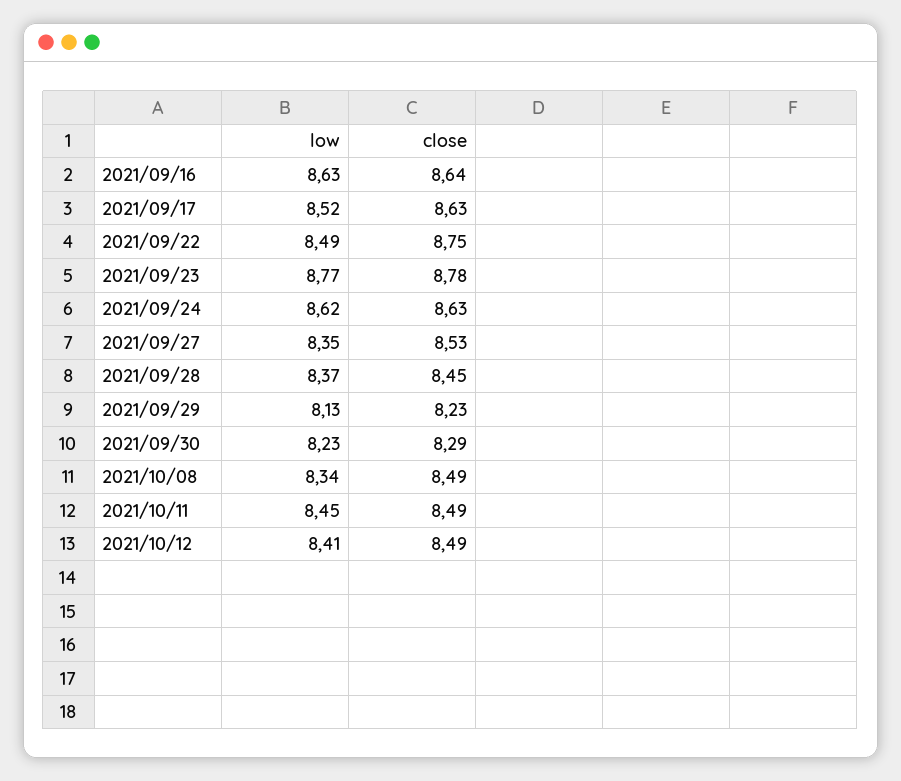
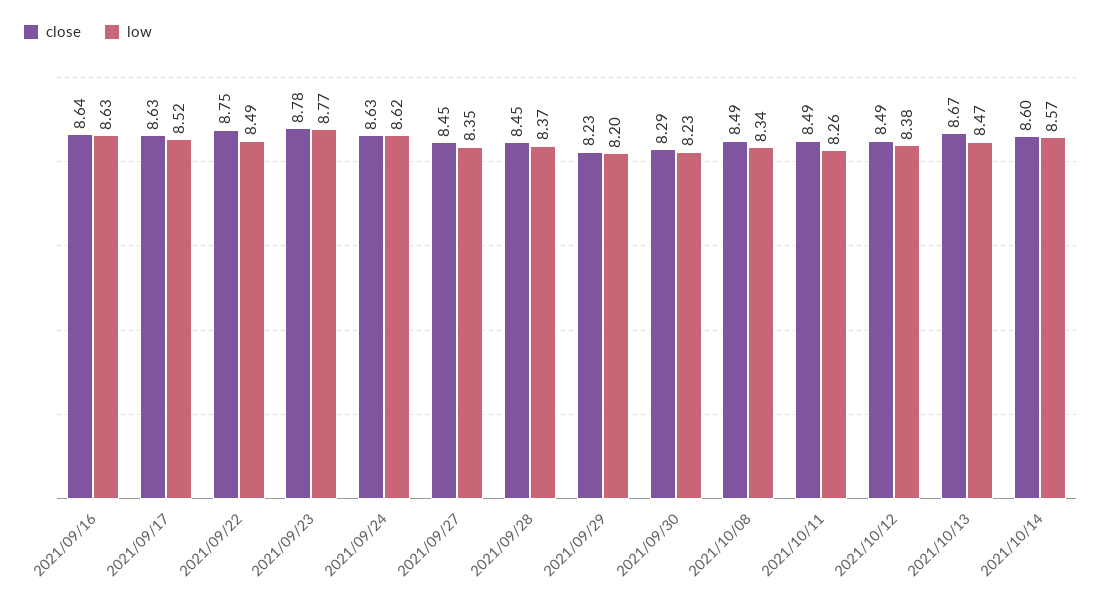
close, 2021/09/27: 8.53 -> 8.45
low, 2021/09/29: 8.13 -> 8.2
low, 2021/10/11: 8.45 -> 8.26
low, 2021/10/12: 8.41 -> 8.38
close, 2021/10/13: none -> 8.67
low, 2021/10/13: none -> 8.47
close, 2021/10/14: none -> 8.6
low, 2021/10/14: none -> 8.57

